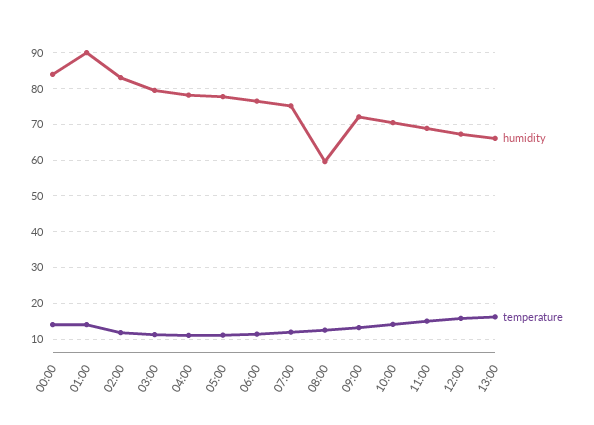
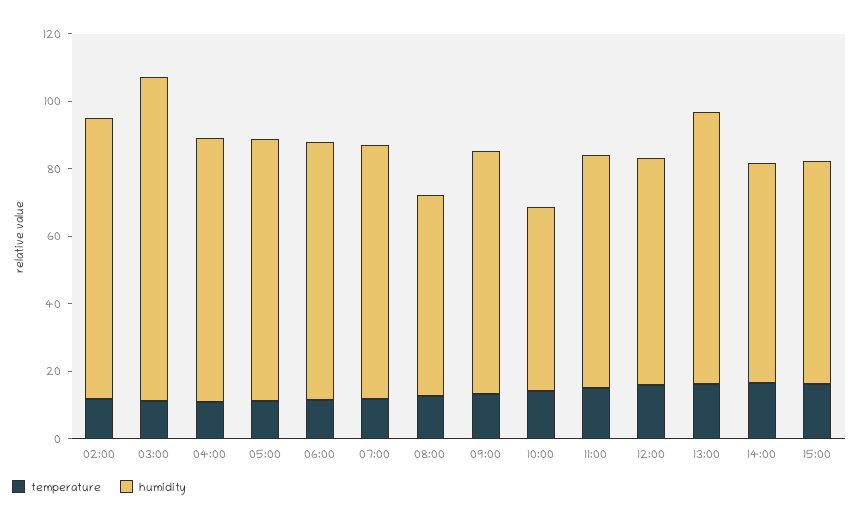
humidity, 00:00: 84 -> none
temperature, 00:00: 14 -> none
humidity, 01:00: 90 -> none
temperature, 01:00: 14 -> none
humidity, 03:00: 80 -> 95
humidity, 10:00: 70 -> 55
humidity, 13:00: 66 -> 80
temperature, 14:00: none -> 15
humidity, 14:00: none -> 65
temperature, 15:00: none -> 15
humidity, 15:00: none -> 65

